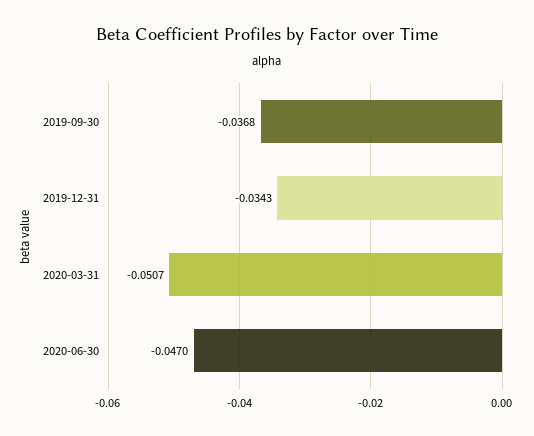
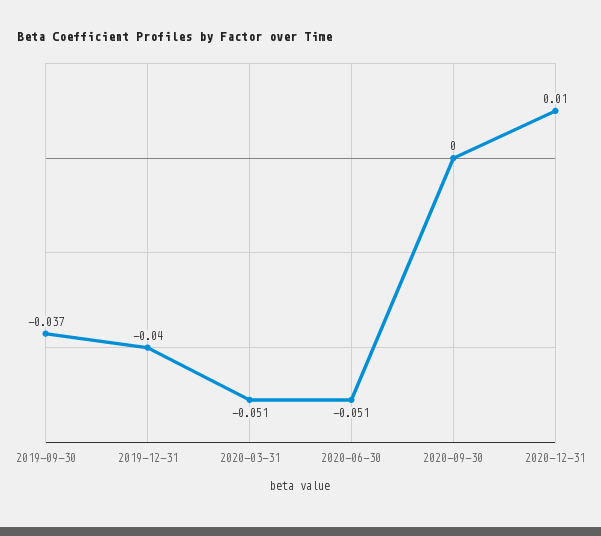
2019-12-31: -0.0343 -> -0.04
2020-06-30: -0.047 -> -0.051
2020-09-30: none -> 0
2020-12-31: none -> 0.01

